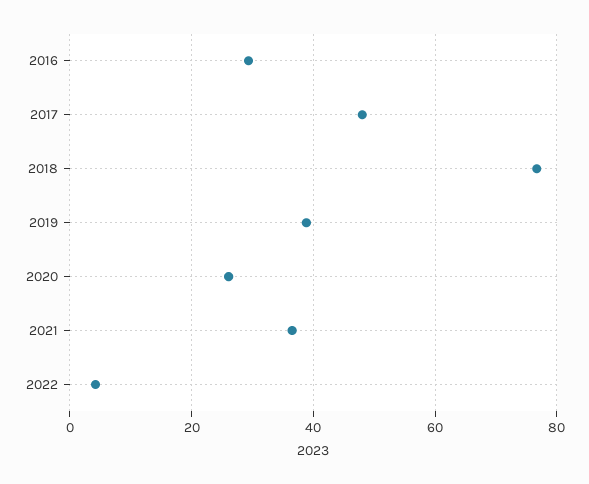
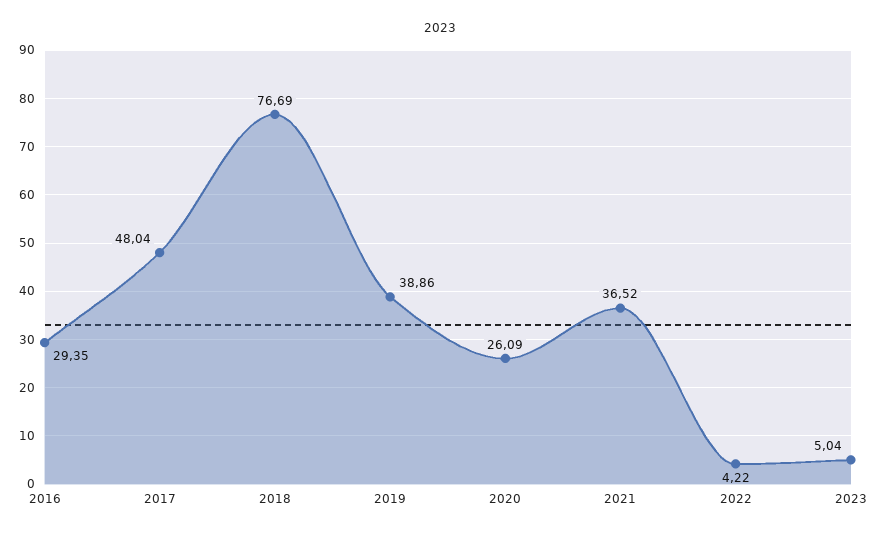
2023: none -> 5.04

